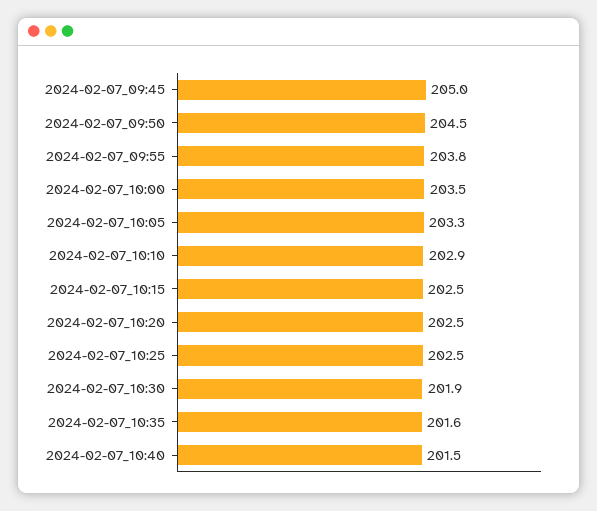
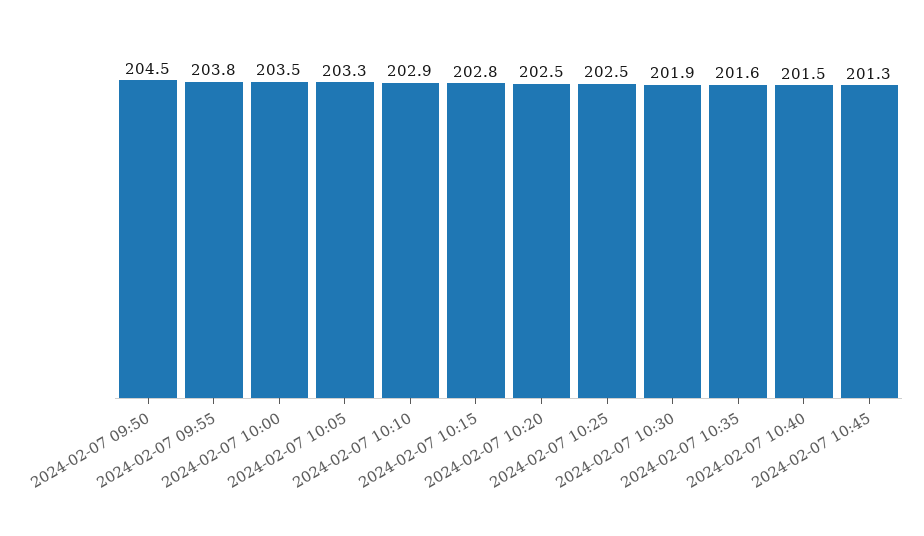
2024-02-07_09:45: 205 -> none
2024-02-07_10:15: 202.5 -> 202.8
2024-02-07 10:45: none -> 201.3

